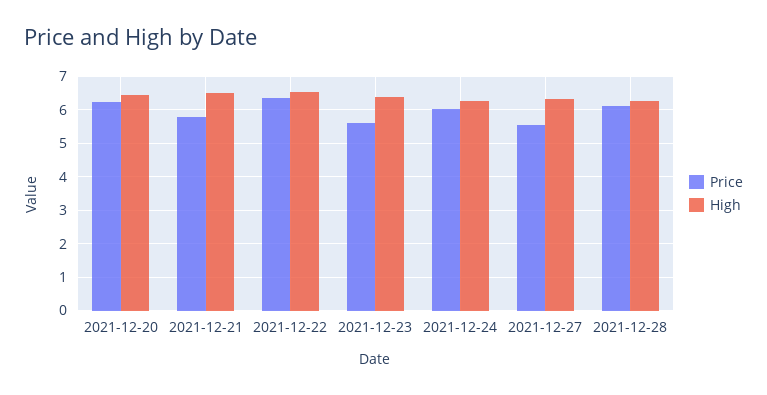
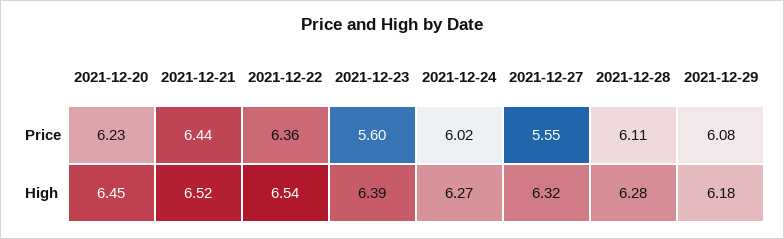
Price, 2021-12-21: 5.8 -> 6.44
Price, 2021-12-29: none -> 6.08
High, 2021-12-29: none -> 6.18

